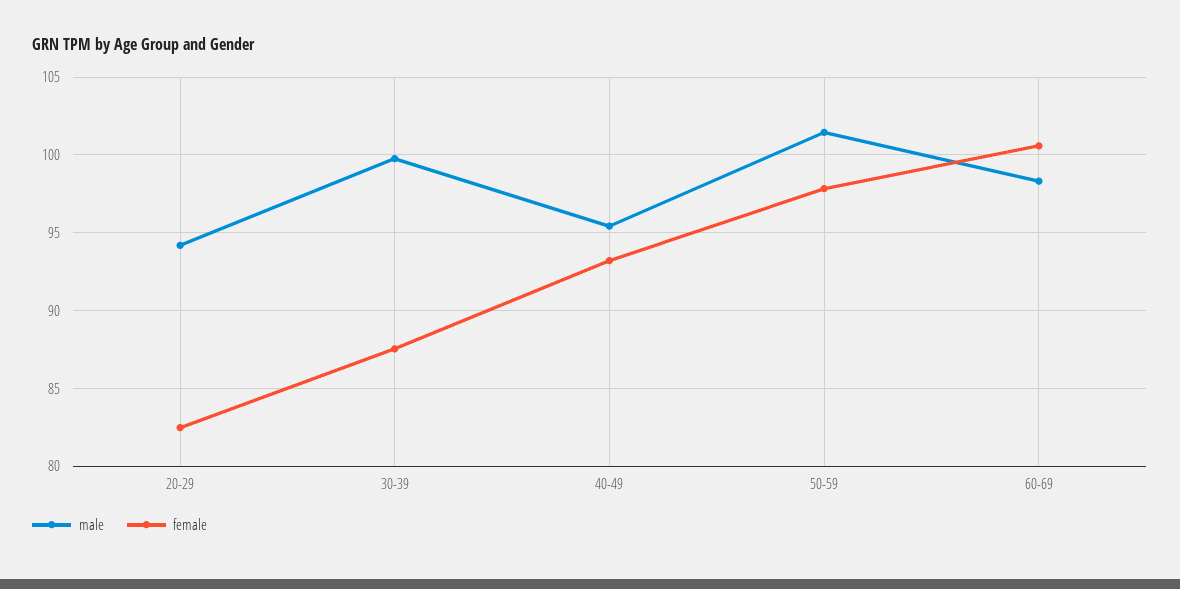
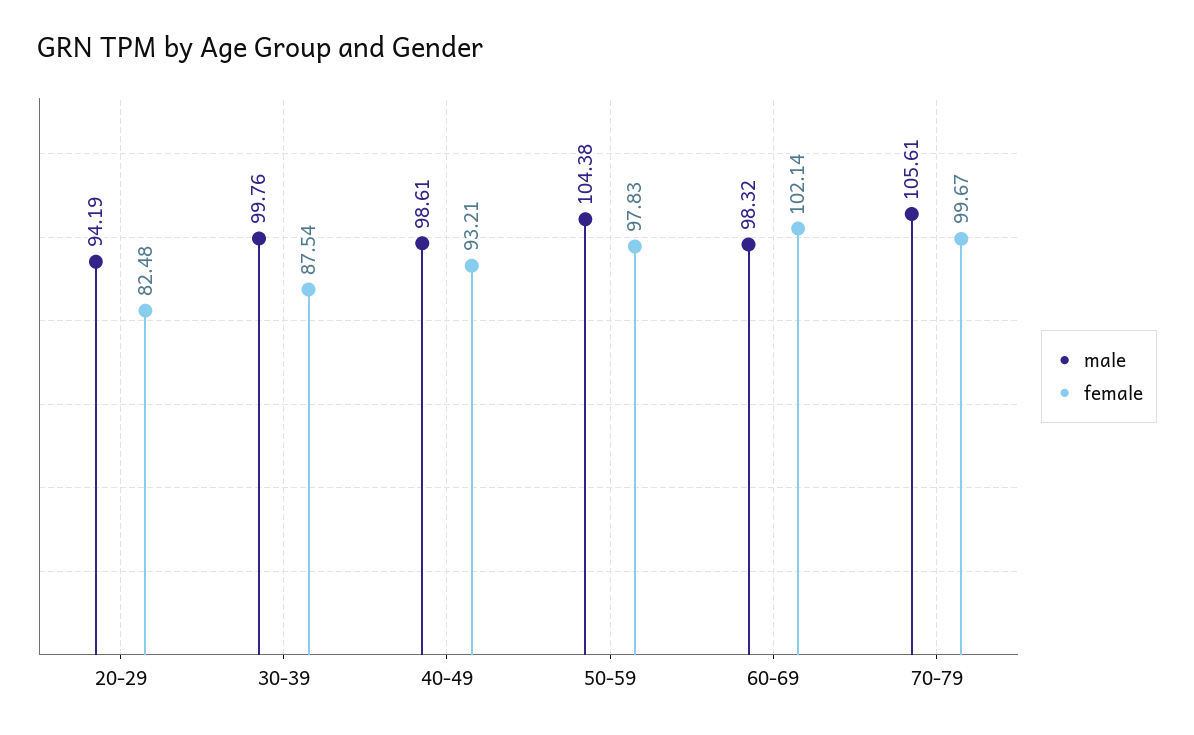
male, 40-49: 95.5 -> 98.61
male, 50-59: 101.5 -> 104.38
female, 60-69: 100.5 -> 102.14
male, 70-79: none -> 105.61
female, 70-79: none -> 99.67

